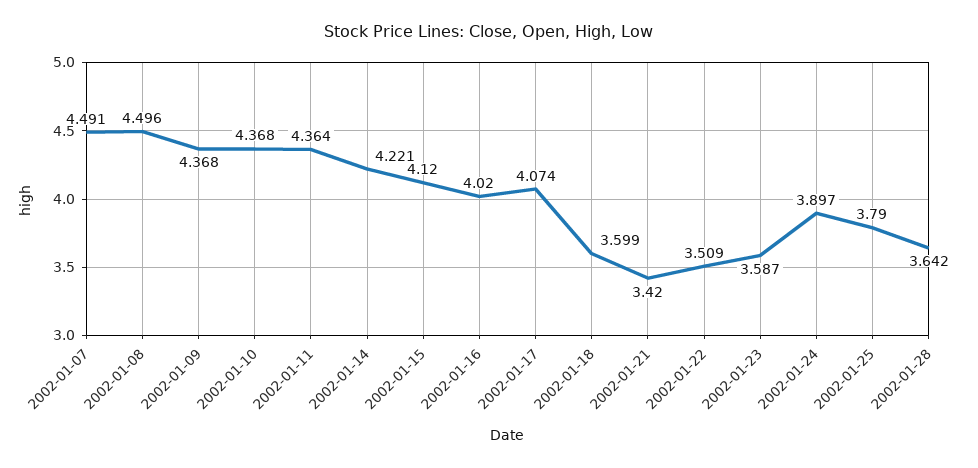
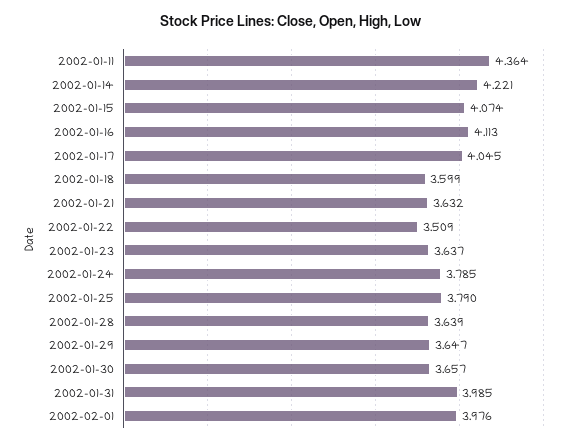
2002-01-07: 4.491 -> none
2002-01-08: 4.496 -> none
2002-01-09: 4.368 -> none
2002-01-10: 4.368 -> none
2002-01-15: 4.12 -> 4.074
2002-01-16: 4.02 -> 4.113
2002-01-17: 4.074 -> 4.045
2002-01-21: 3.42 -> 3.632
2002-01-23: 3.587 -> 3.637
2002-01-24: 3.897 -> 3.785
2002-01-28: 3.642 -> 3.639
2002-01-29: none -> 3.647
2002-01-30: none -> 3.657
2002-01-31: none -> 3.985
2002-02-01: none -> 3.976

